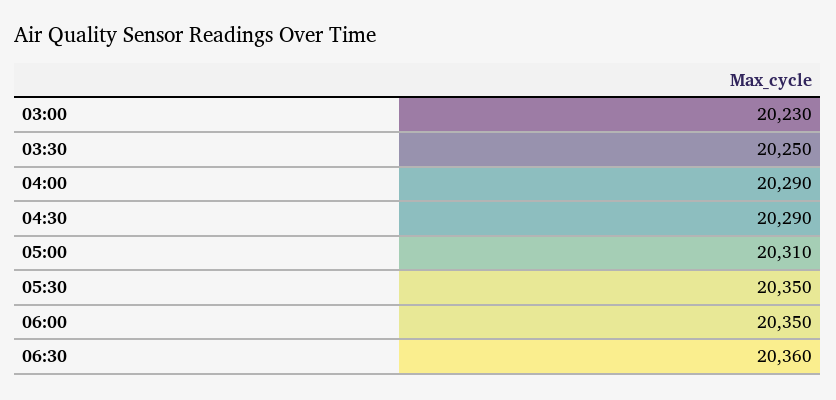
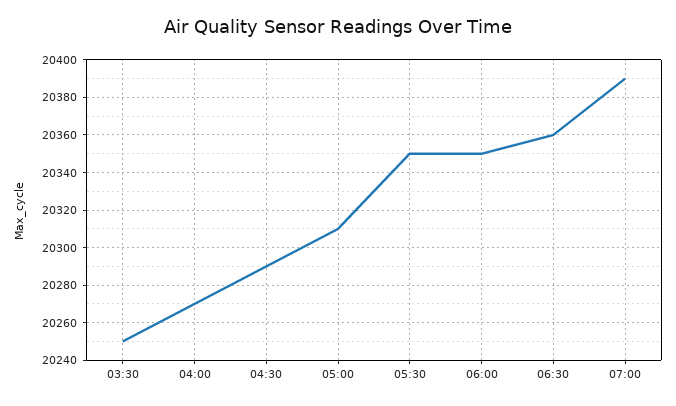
03:00: 20230 -> none
04:00: 20290 -> 20270
07:00: none -> 20390

